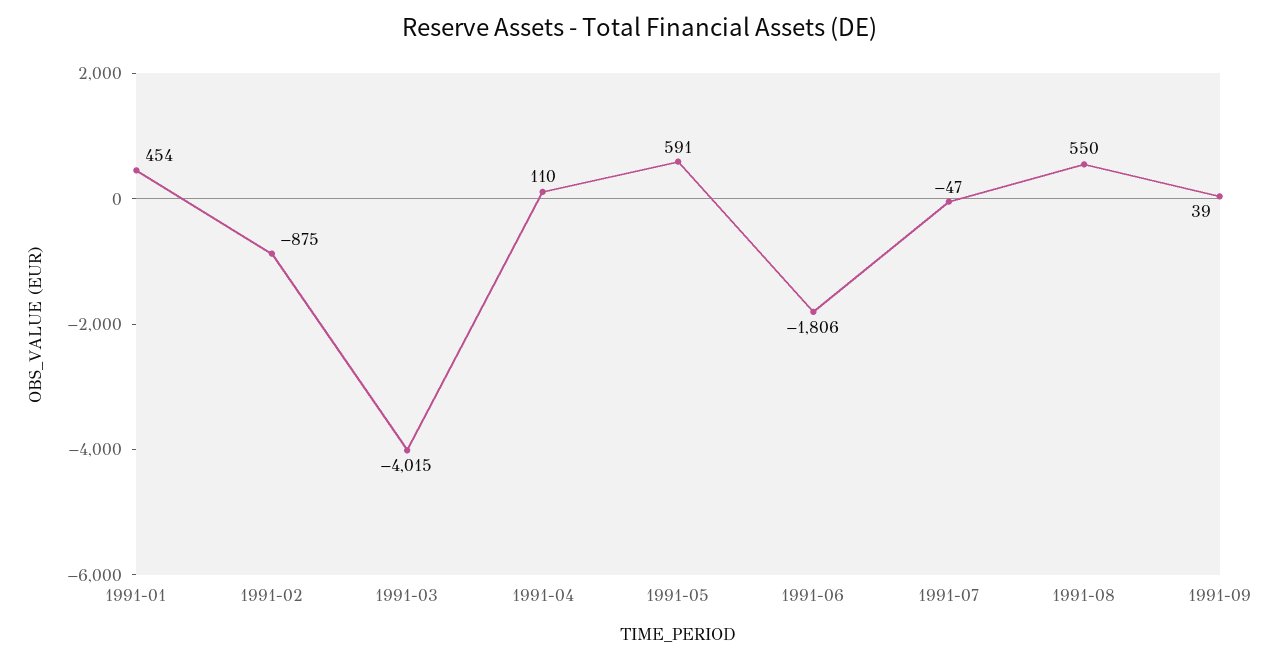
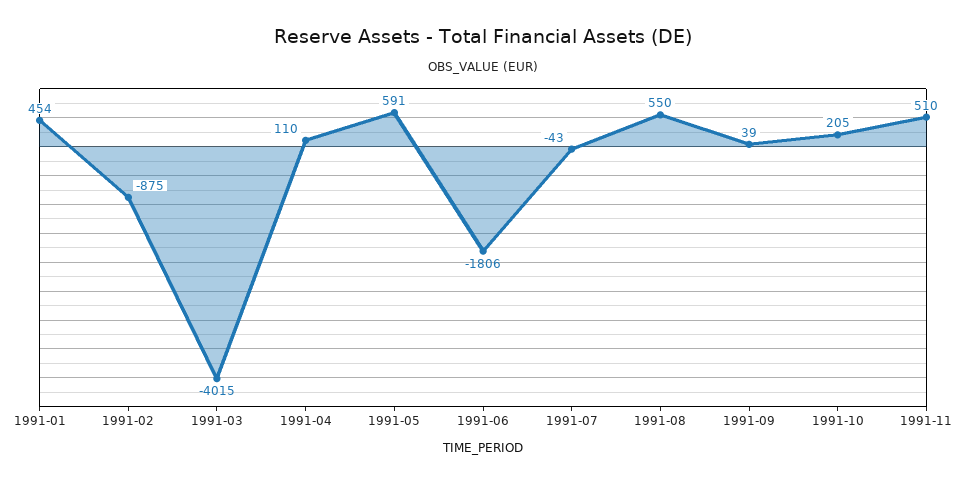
1991-07: -47 -> -43
1991-10: none -> 205
1991-11: none -> 510

